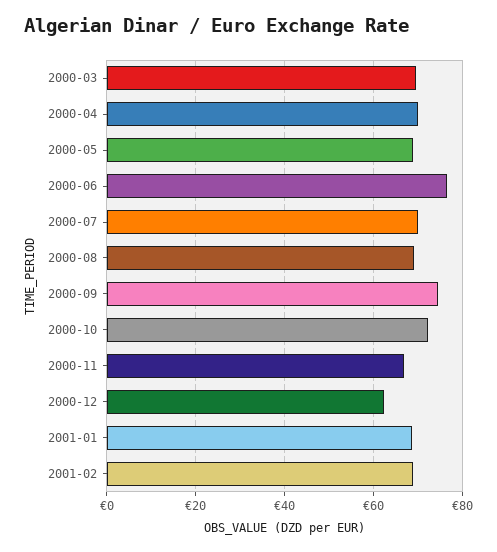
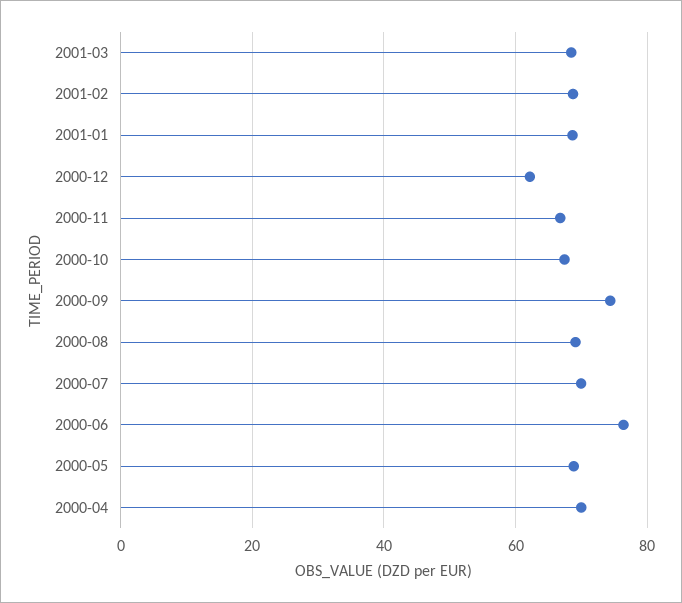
2000-03: 70 -> none
2000-10: 72 -> 68
2001-03: none -> 68

